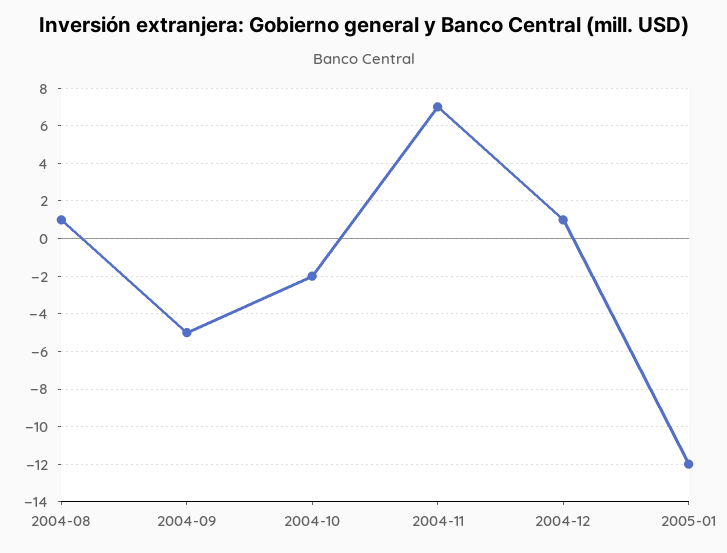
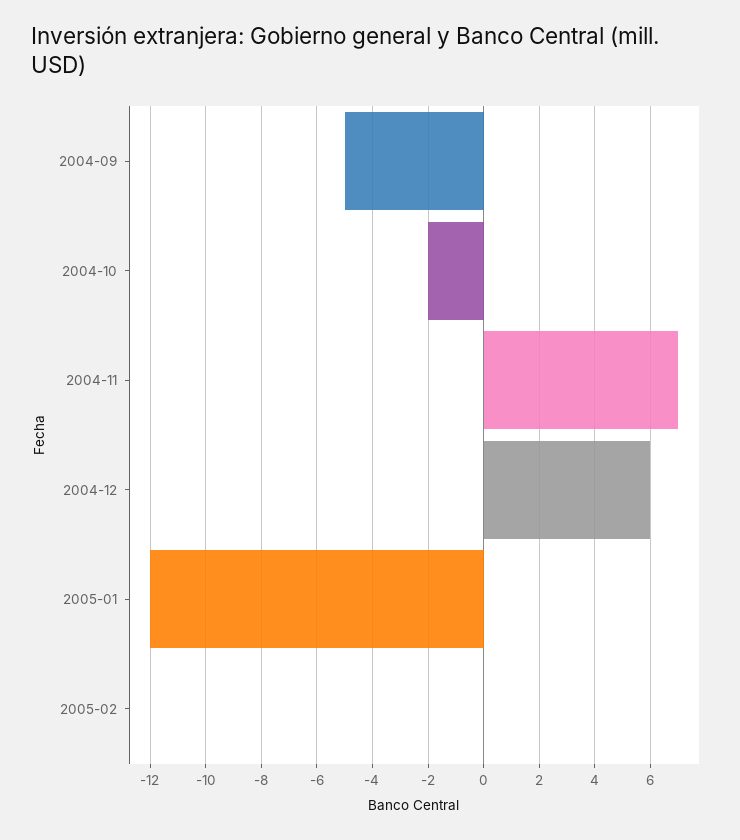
2004-08: 1 -> none
2004-12: 1 -> 6
2005-02: none -> 0

